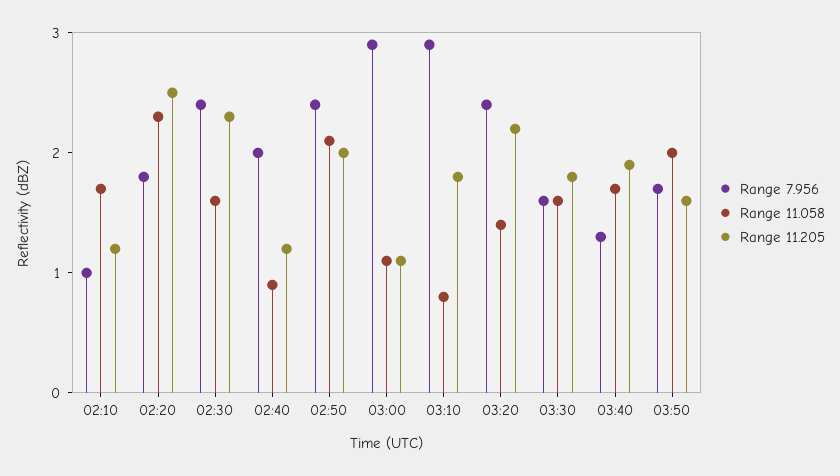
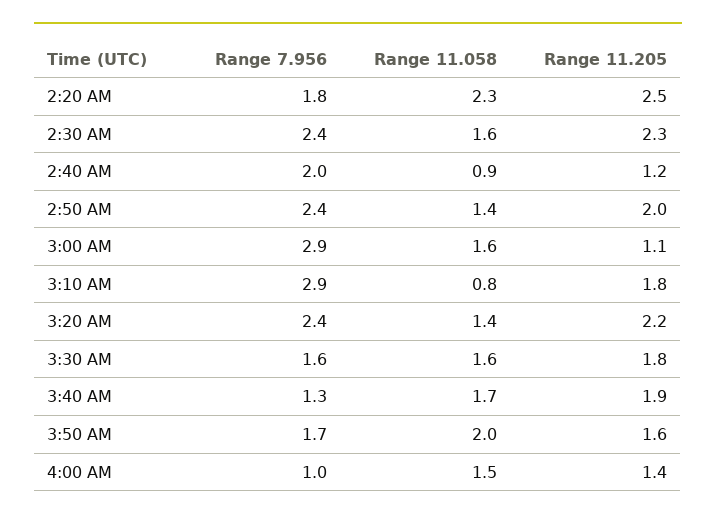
Range 7.956, 02:10: 1 -> none
Range 11.058, 02:10: 1.7 -> none
Range 11.205, 02:10: 1.2 -> none
Range 11.058, 02:50: 2.1 -> 1.4
Range 11.058, 03:00: 1.1 -> 1.6
Range 7.956, 4:00 AM: none -> 1
Range 11.058, 4:00 AM: none -> 1.5
Range 11.205, 4:00 AM: none -> 1.4

